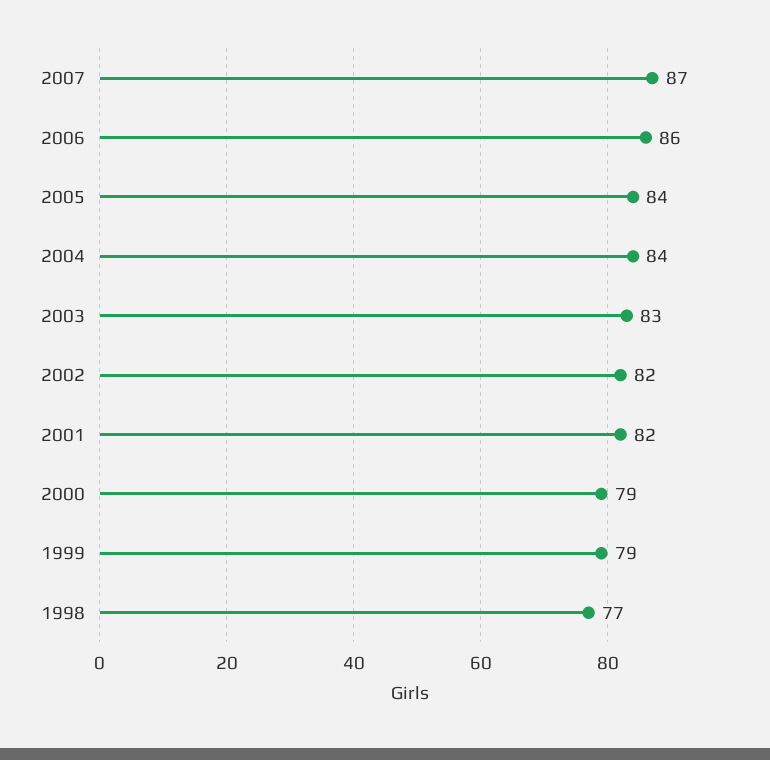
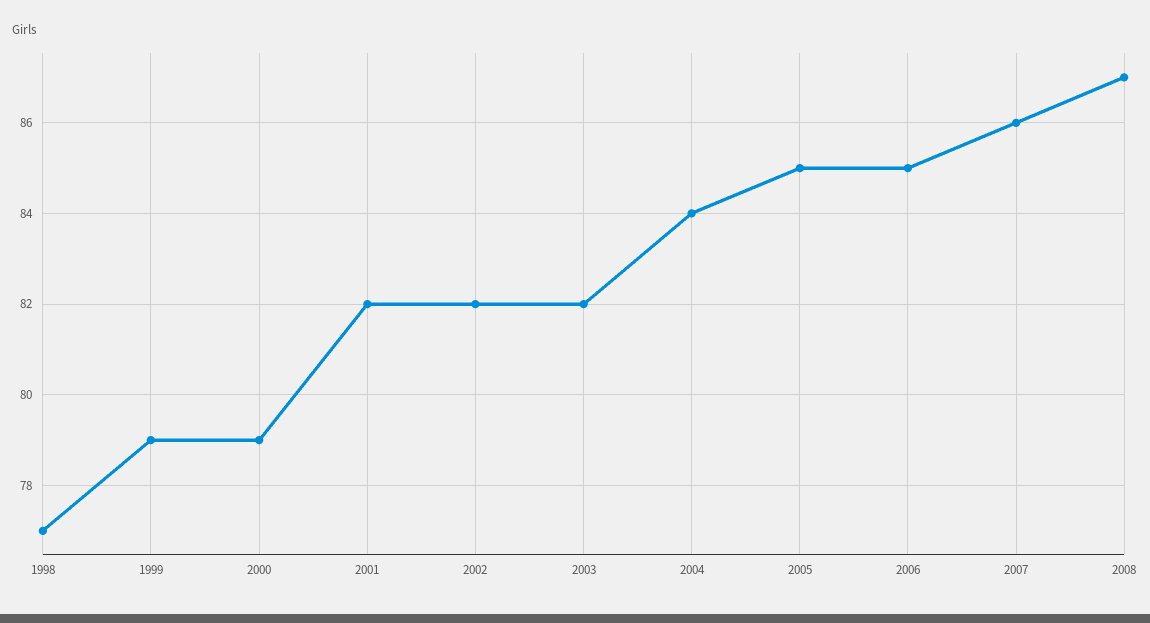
2007: 87 -> 86
2006: 86 -> 85
2005: 84 -> 85
2003: 83 -> 82
2008: none -> 87

